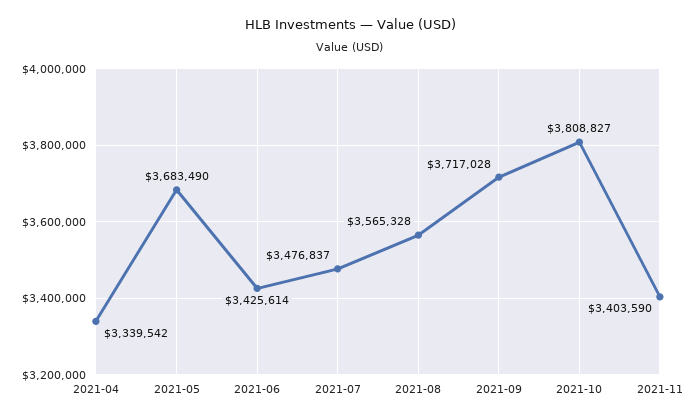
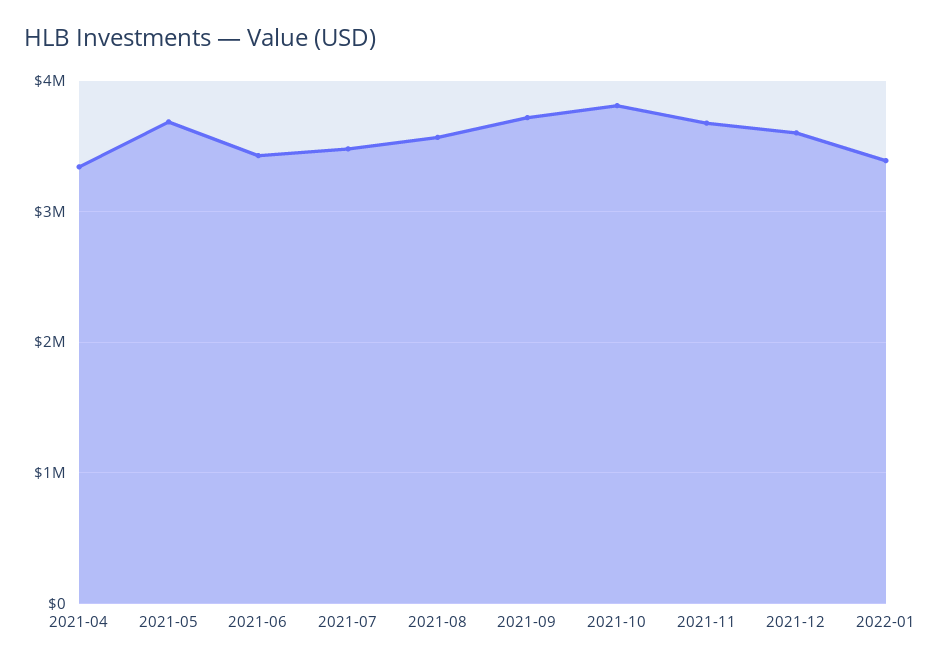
2021-11: 3403590 -> 3700000
2021-12: none -> 3600000
2022-01: none -> 3400000

